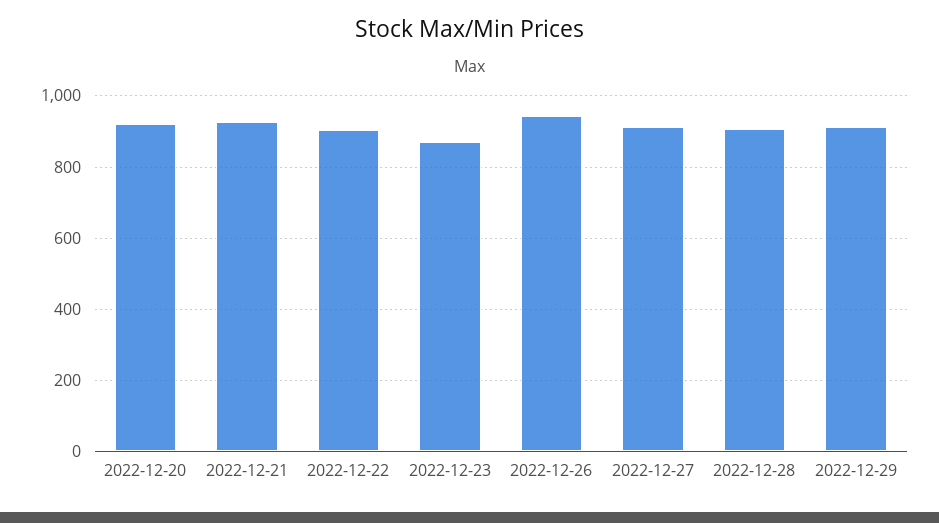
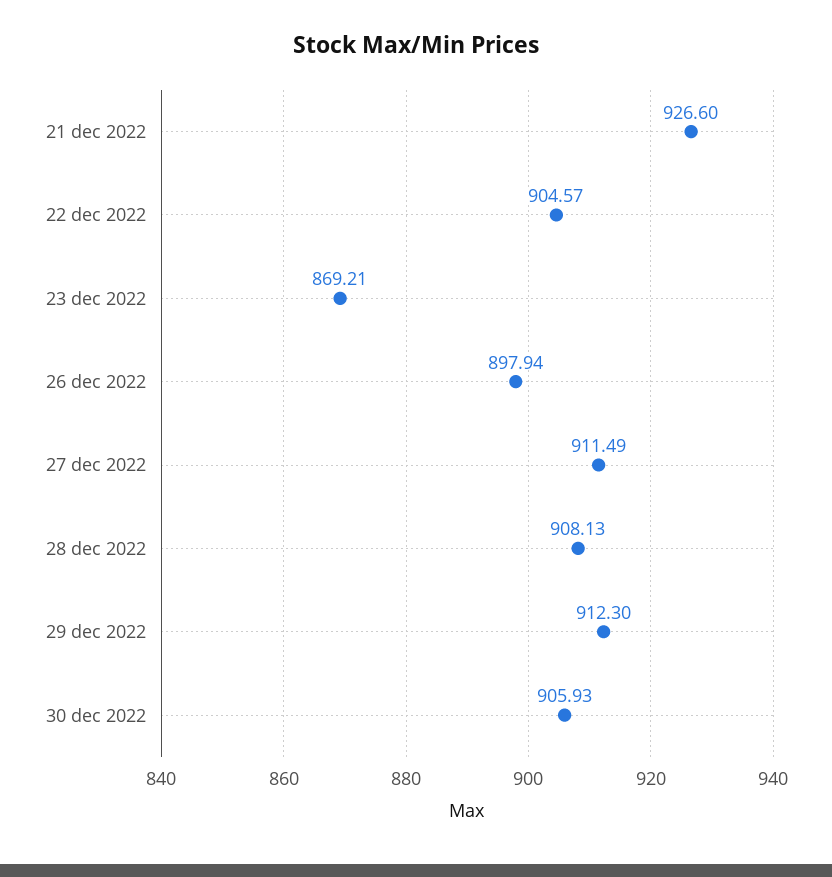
2022-12-20: 920 -> none
2022-12-26: 940 -> 897.94
30 dec 2022: none -> 905.93

